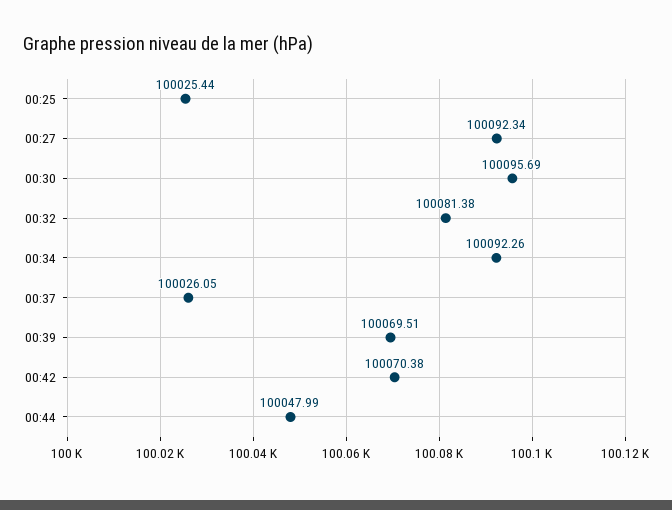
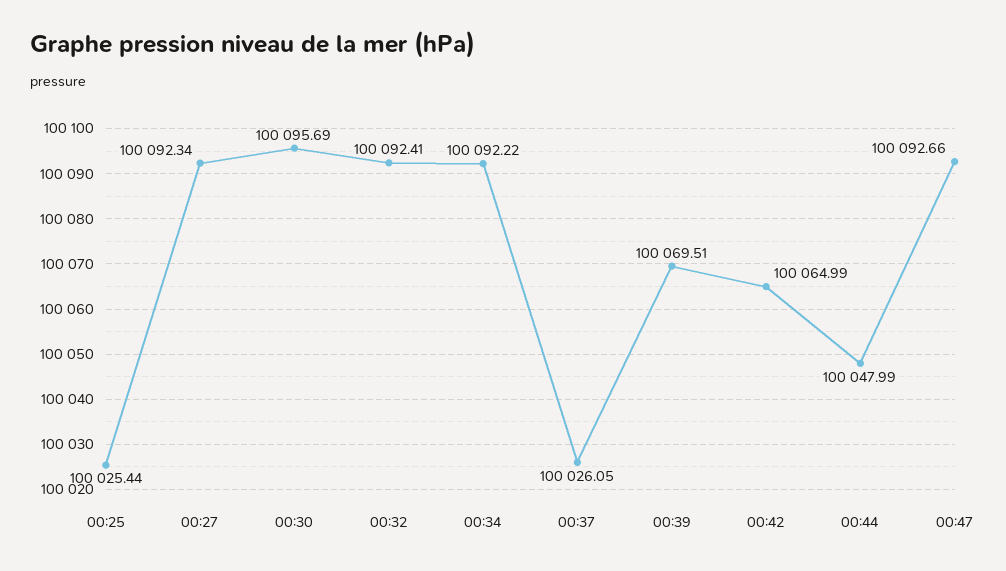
00:32: 100081.38 -> 100092.41
00:34: 100092.26 -> 100092.22
00:42: 100070.38 -> 100064.99
00:47: none -> 100092.66

